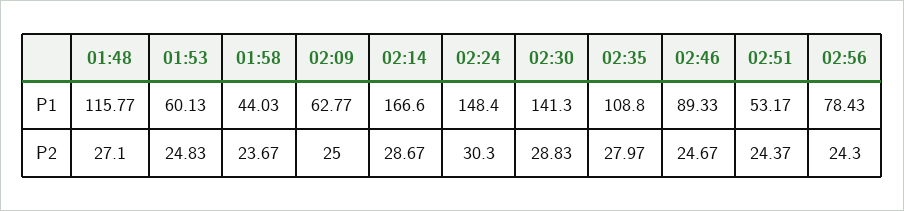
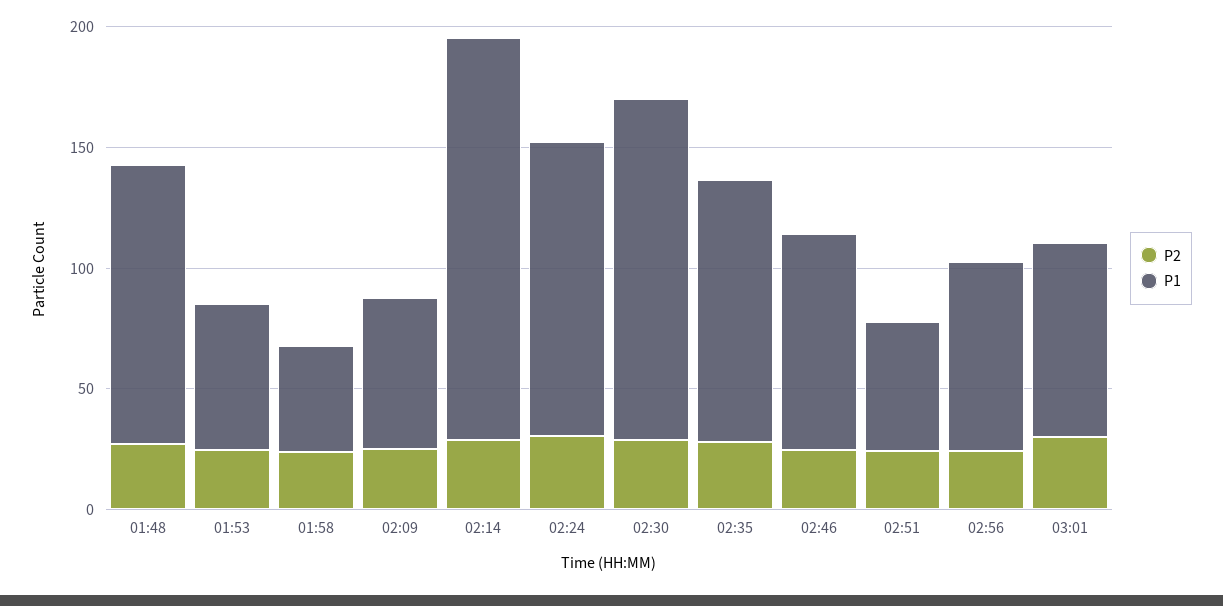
P1, 02:24: 148.4 -> 120
P2, 03:01: none -> 30
P1, 03:01: none -> 80

